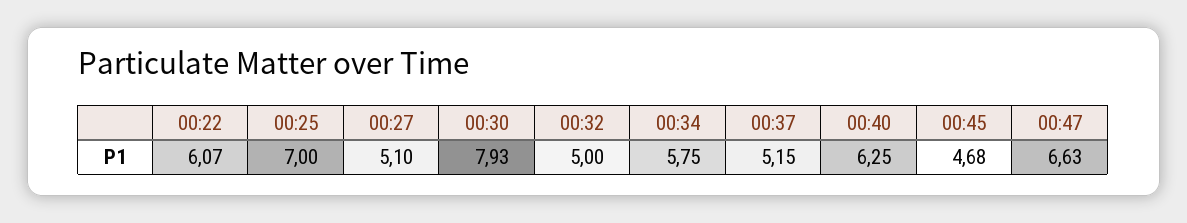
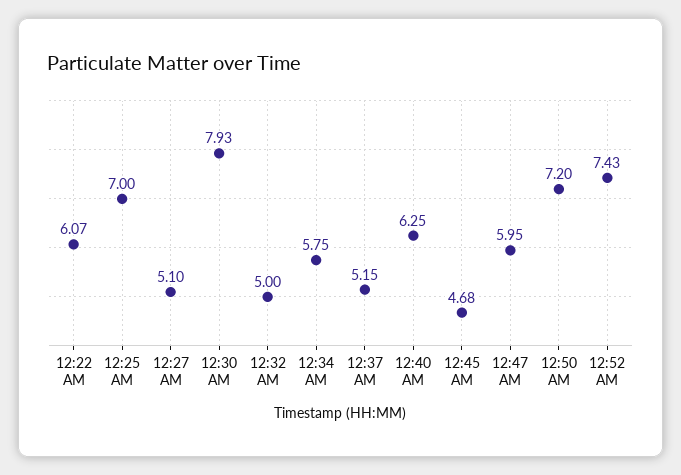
00:47: 6.63 -> 5.95
12:50 AM: none -> 7.2
12:52 AM: none -> 7.43

